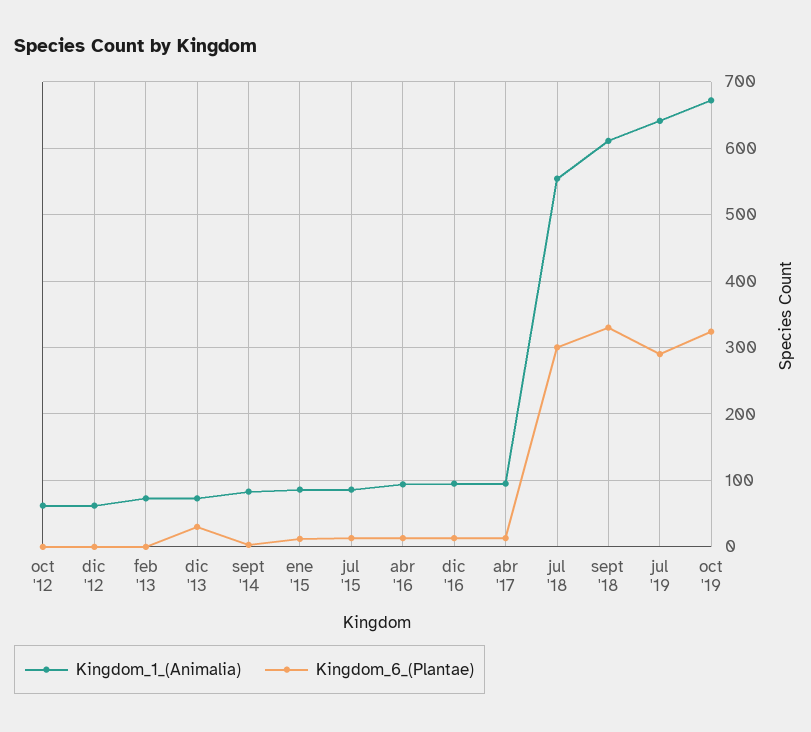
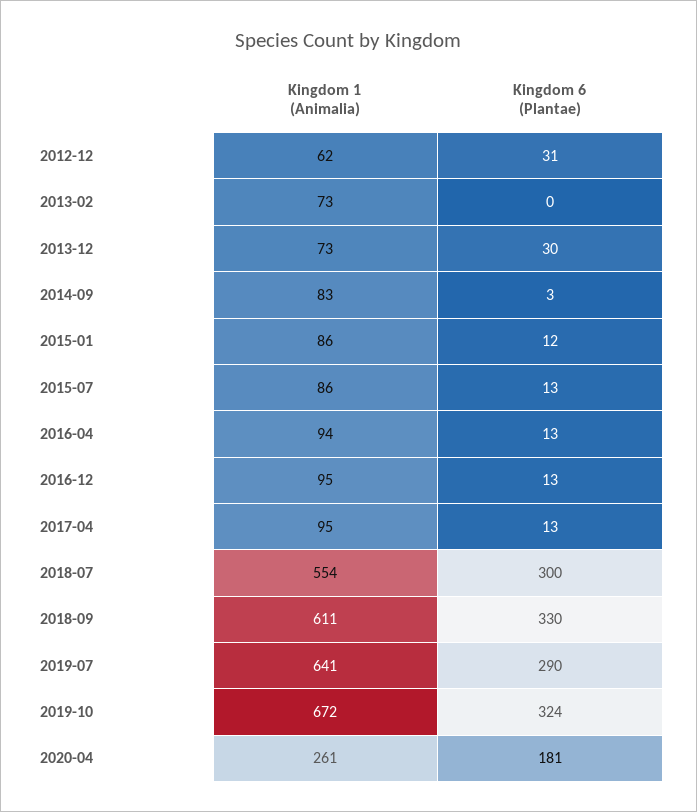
Kingdom_1_(Animalia), oct '12: 60 -> none
Kingdom_6_(Plantae), oct '12: 0 -> none
Kingdom_6_(Plantae), dic '12: 0 -> 31
Kingdom_1_(Animalia), 2020-04: none -> 261
Kingdom_6_(Plantae), 2020-04: none -> 181

